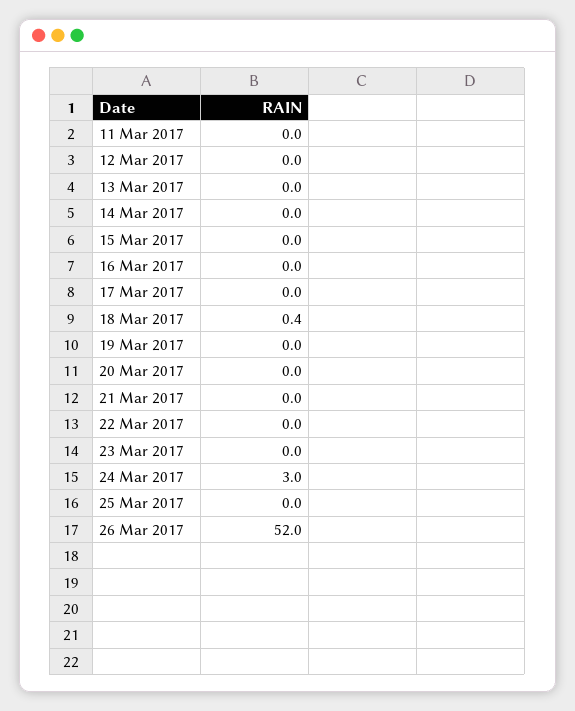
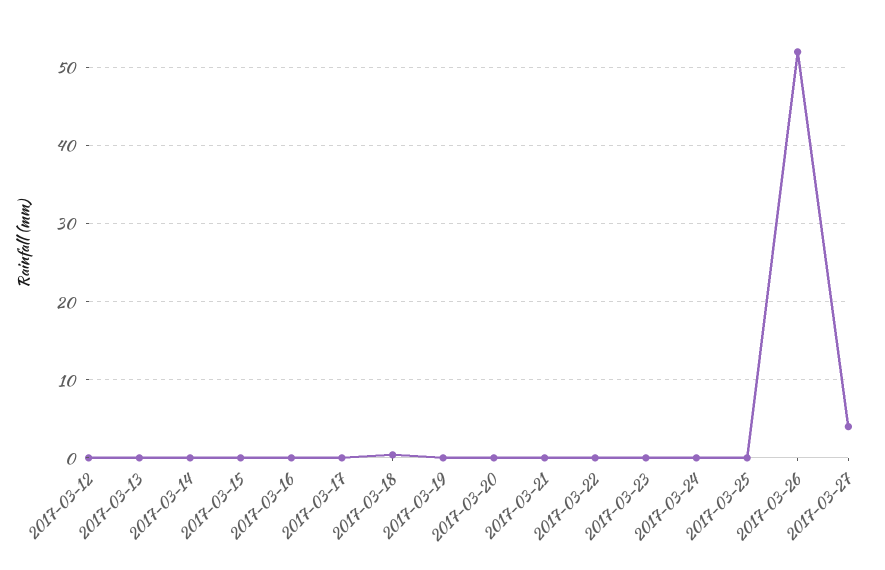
11 Mar 2017: 0 -> none
24 Mar 2017: 3 -> 0
2017-03-27: none -> 4

